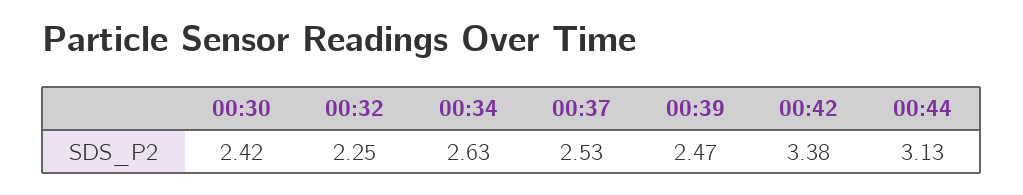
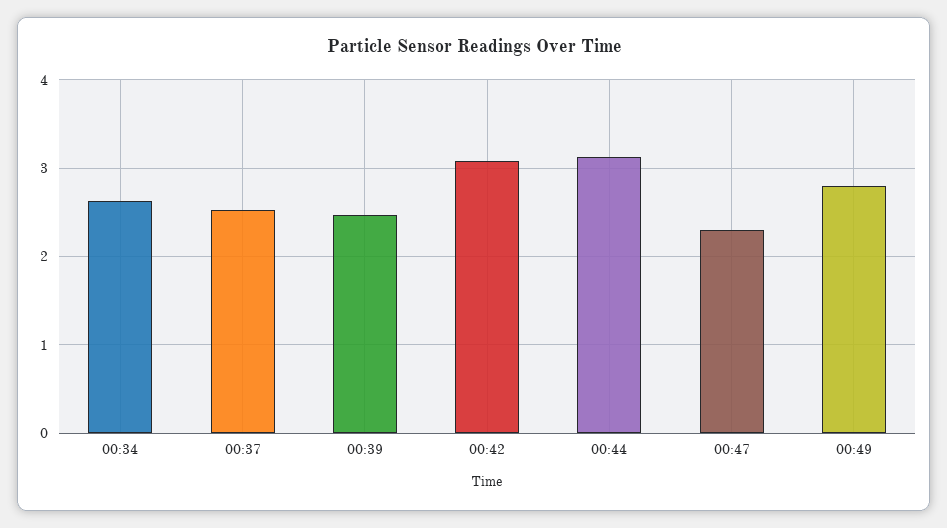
00:30: 2.42 -> none
00:32: 2.25 -> none
00:42: 3.38 -> 3.1
00:47: none -> 2.3
00:49: none -> 2.8

